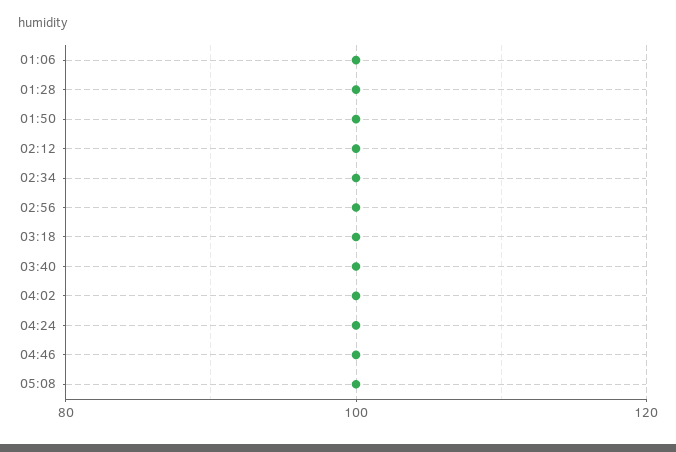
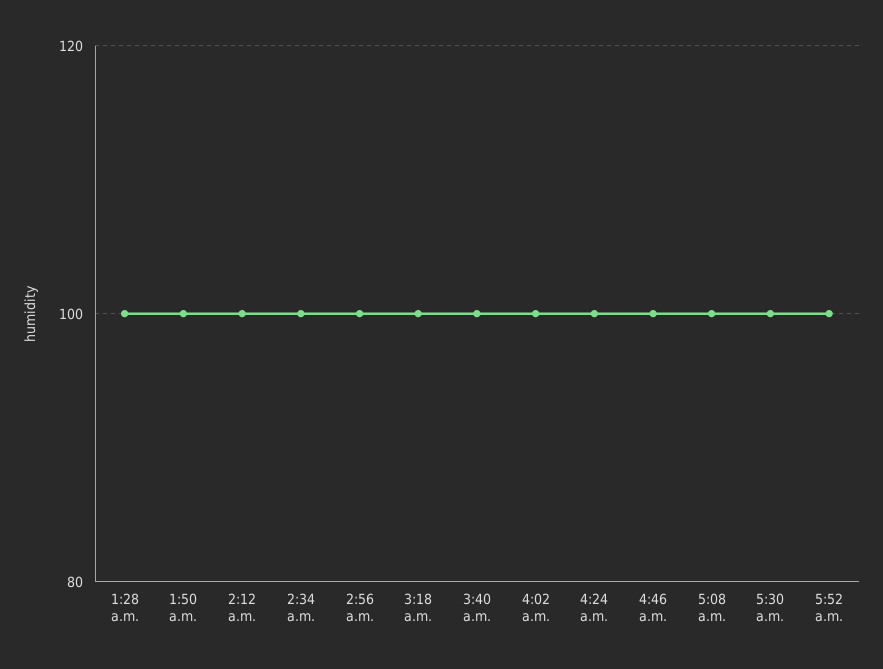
01:06: 100 -> none
5:30 a.m.: none -> 100
5:52 a.m.: none -> 100

